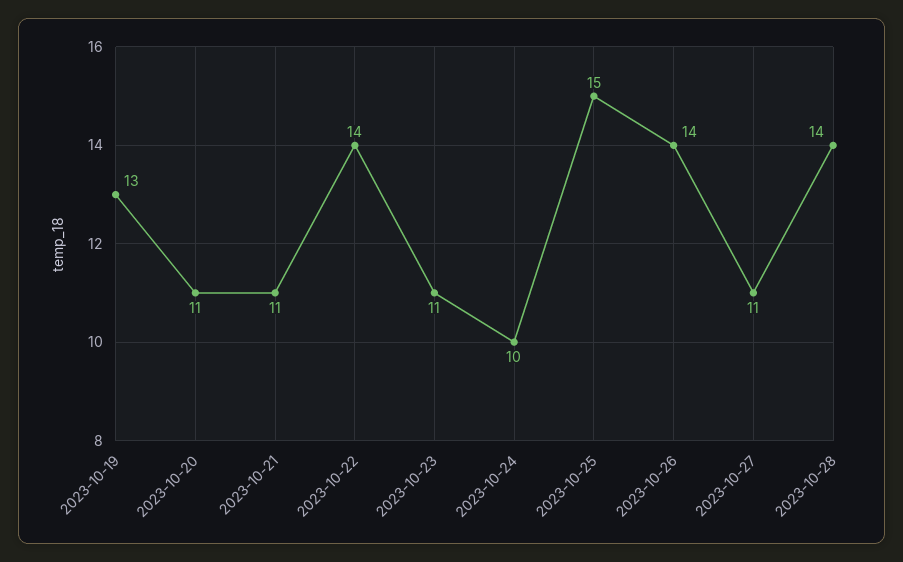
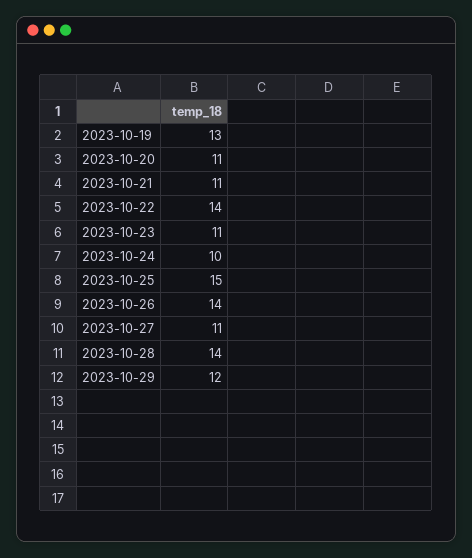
2023-10-29: none -> 12

